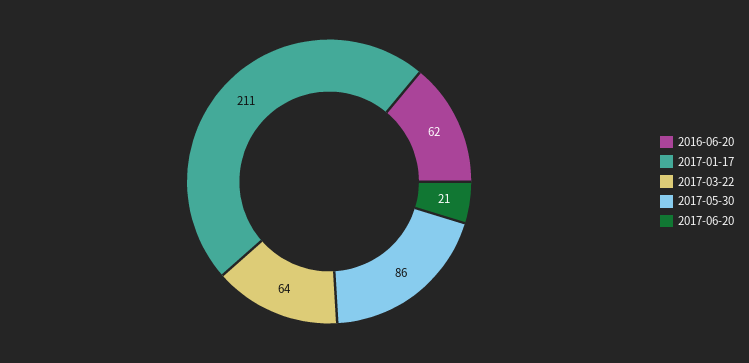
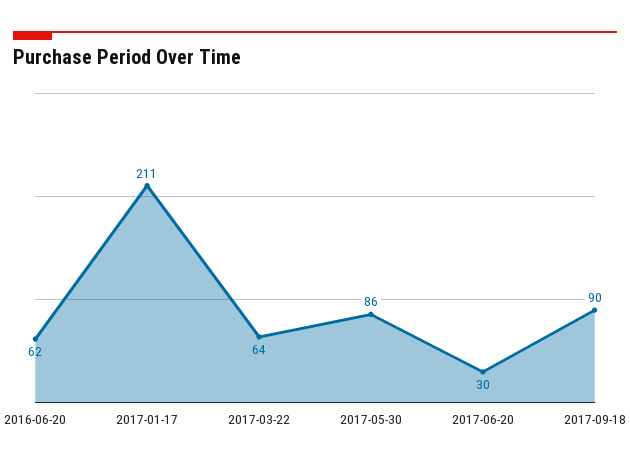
2017-06-20: 21 -> 30
2017-09-18: none -> 90

